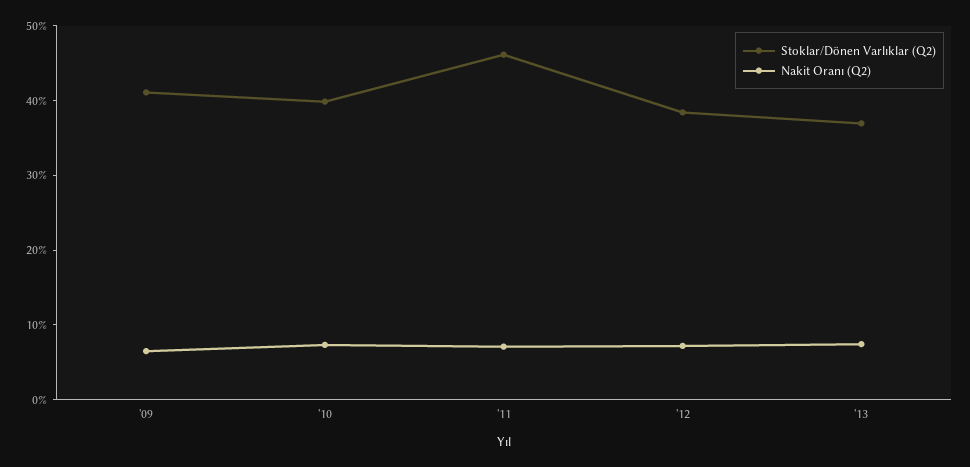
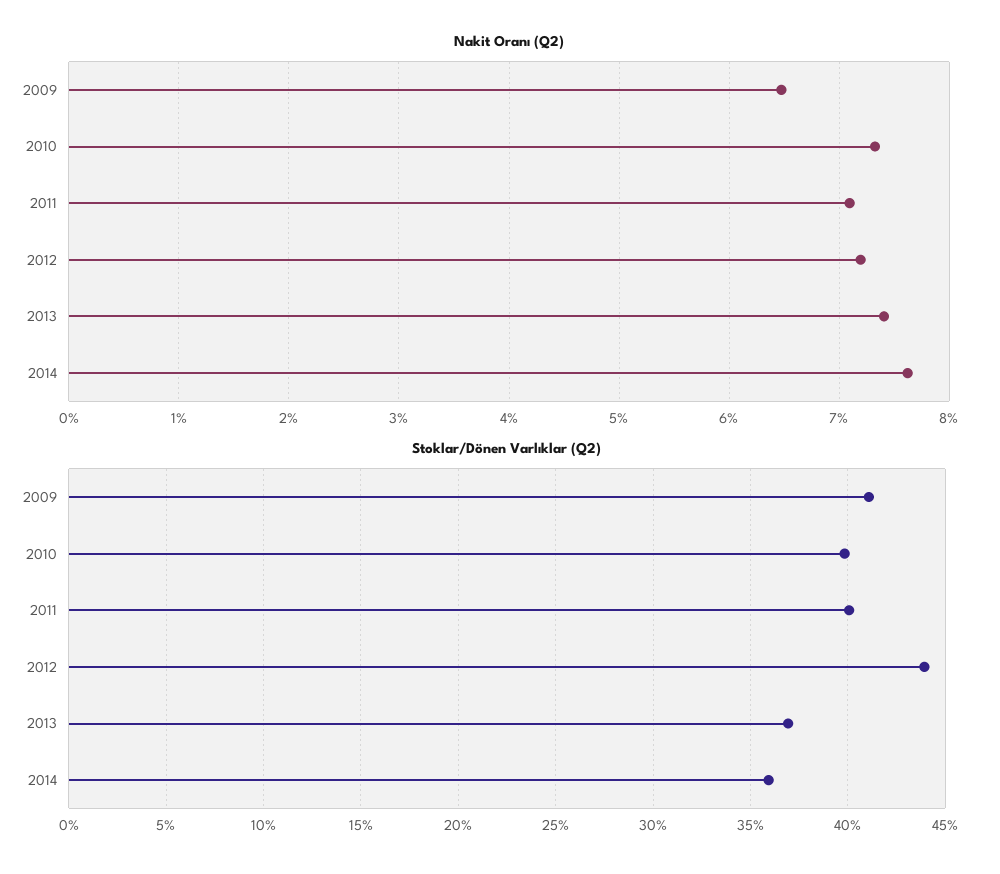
Stoklar/Dönen Varlıklar (Q2), '11: 46 -> 40
Stoklar/Dönen Varlıklar (Q2), '12: 38 -> 44
Nakit Oranı (Q2), 2014: none -> 7.6
Stoklar/Dönen Varlıklar (Q2), 2014: none -> 36

